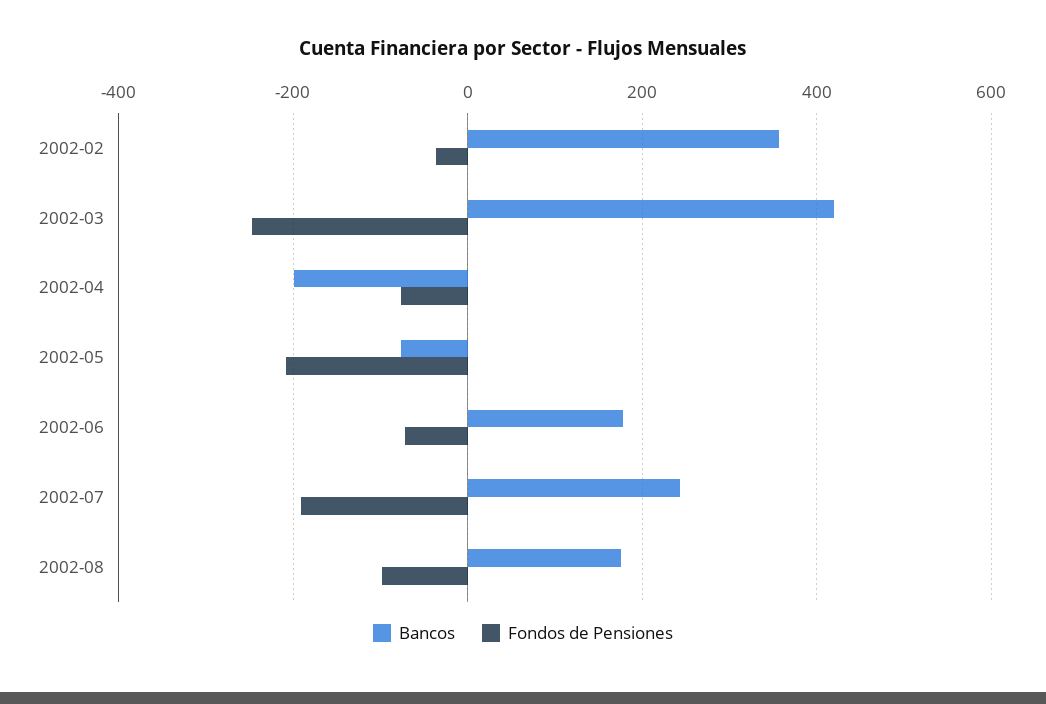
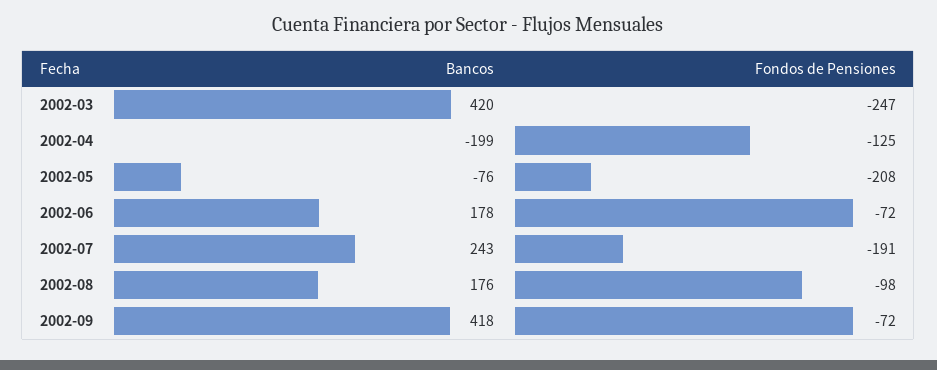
Bancos, 2002-02: 360 -> none
Fondos de Pensiones, 2002-02: -40 -> none
Fondos de Pensiones, 2002-04: -80 -> -125
Bancos, 2002-09: none -> 418
Fondos de Pensiones, 2002-09: none -> -72

